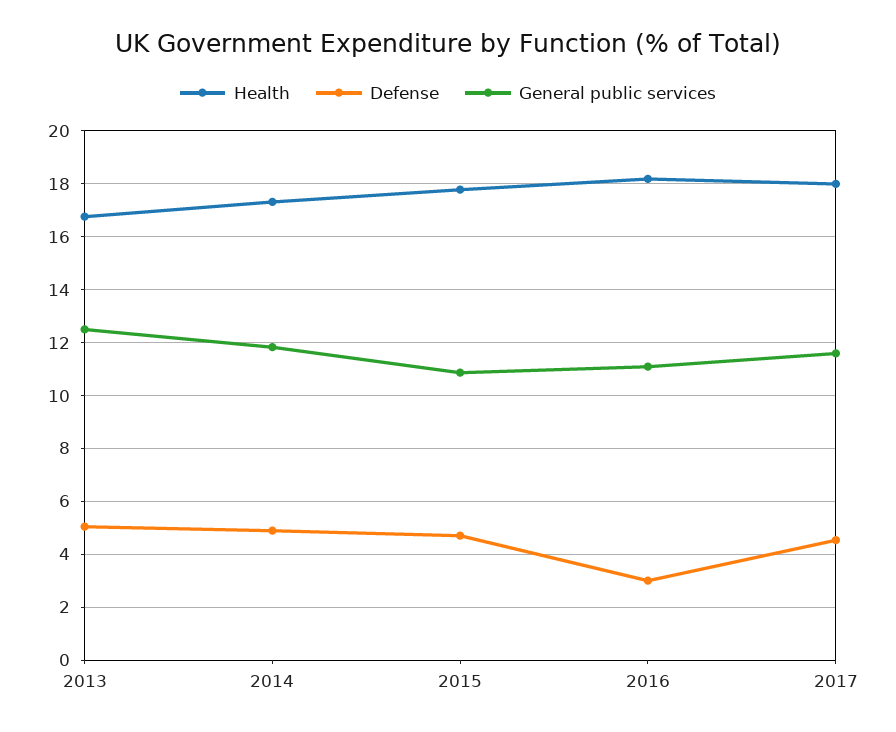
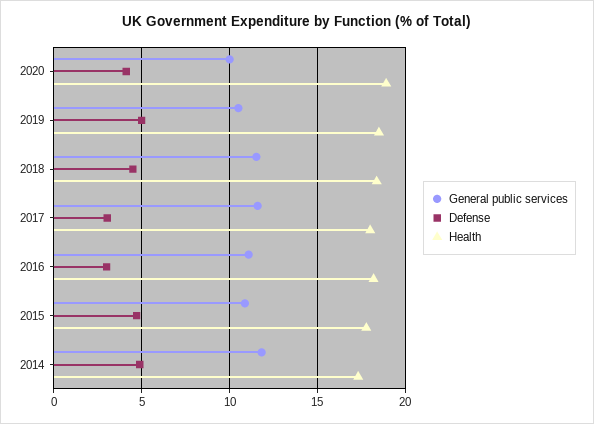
Health, 2013: 16.75 -> none
Defense, 2013: 5 -> none
General public services, 2013: 12.5 -> none
Defense, 2017: 4.5 -> 3
General public services, 2020: none -> 10
Defense, 2020: none -> 4
Health, 2020: none -> 19
General public services, 2019: none -> 10.5
Defense, 2019: none -> 5
Health, 2019: none -> 18.5
General public services, 2018: none -> 11.5
Defense, 2018: none -> 4.5
Health, 2018: none -> 18.5

